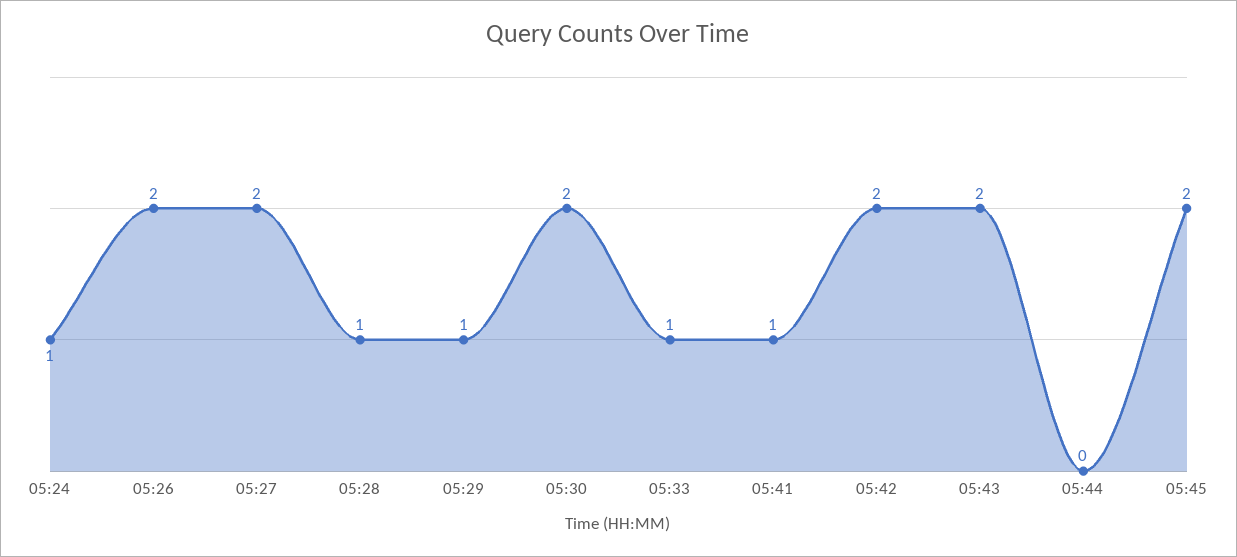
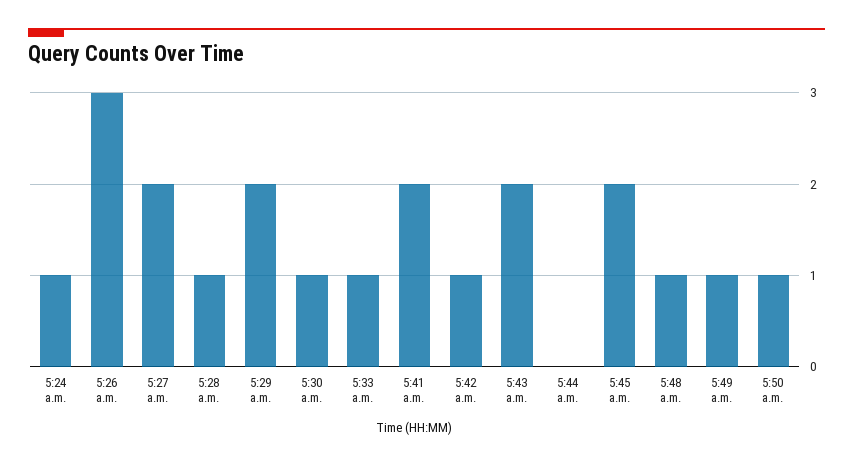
05:26: 2 -> 3
05:29: 1 -> 2
05:30: 2 -> 1
05:41: 1 -> 2
05:42: 2 -> 1
5:48 a.m.: none -> 1
5:49 a.m.: none -> 1
5:50 a.m.: none -> 1

